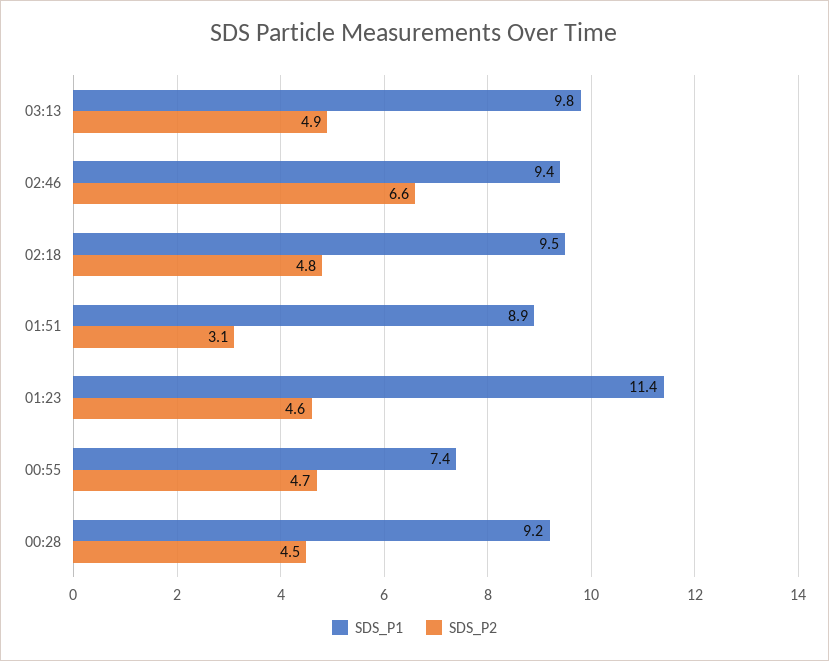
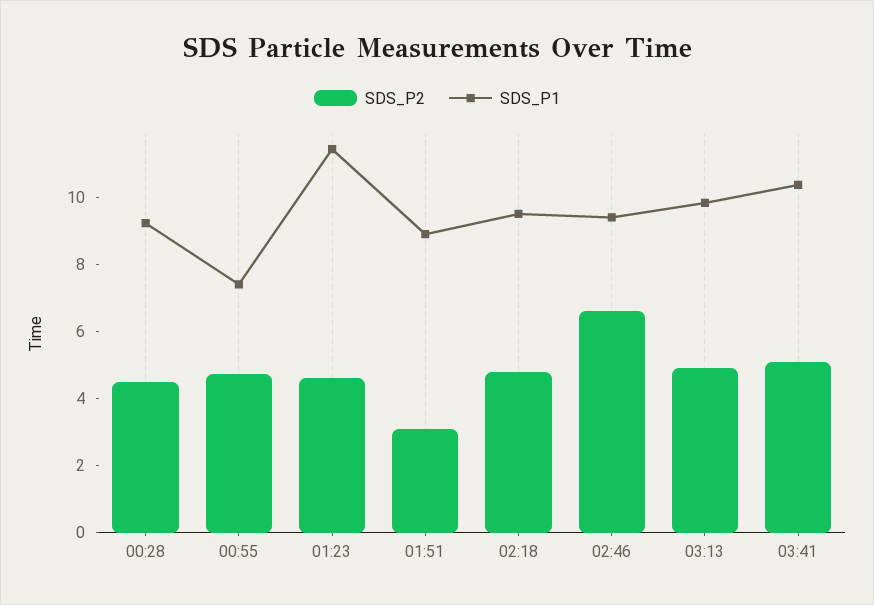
SDS_P2, 03:41: none -> 5
SDS_P1, 03:41: none -> 10.5

